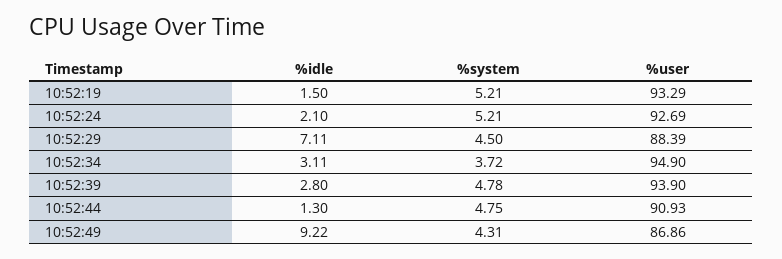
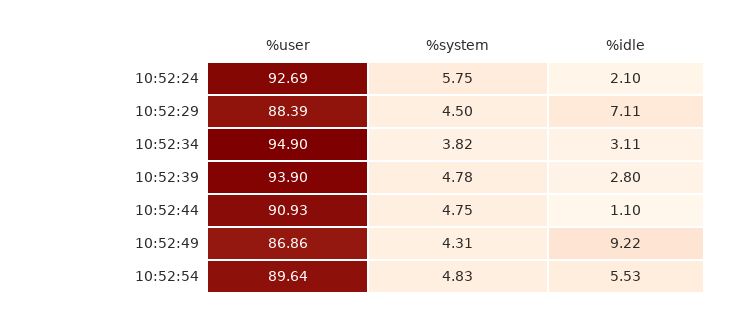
%idle, 10:52:19: 1.5 -> none
%system, 10:52:19: 5.21 -> none
%user, 10:52:19: 93.29 -> none
%system, 10:52:24: 5.21 -> 5.75
%system, 10:52:34: 3.72 -> 3.82
%idle, 10:52:44: 1.3 -> 1.1
%user, 10:52:54: none -> 89.64
%system, 10:52:54: none -> 4.83
%idle, 10:52:54: none -> 5.53

